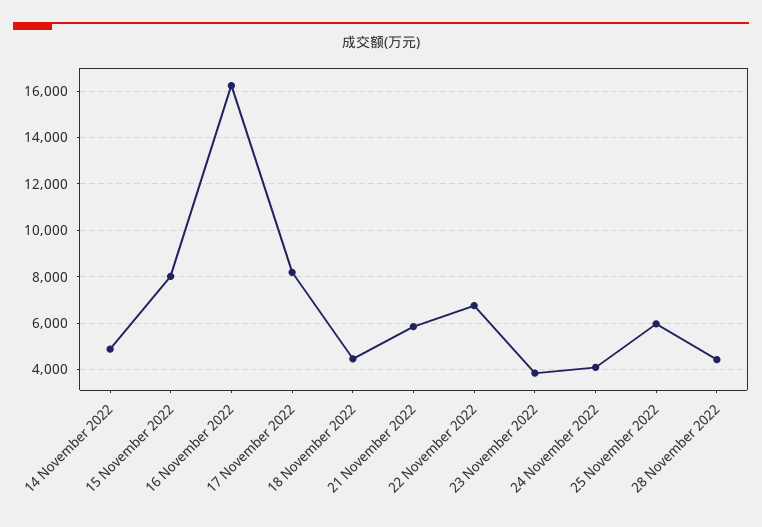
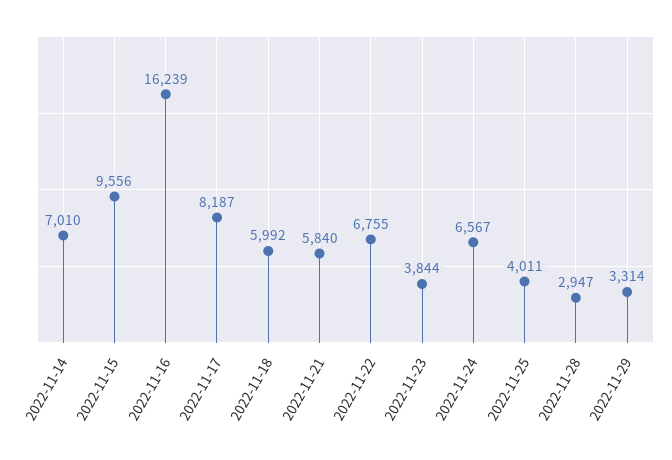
14 November 2022: 5000 -> 7010
15 November 2022: 8000 -> 9556
18 November 2022: 4500 -> 5992
24 November 2022: 4000 -> 6567
25 November 2022: 6000 -> 4011
28 November 2022: 4500 -> 2947
2022-11-29: none -> 3314

